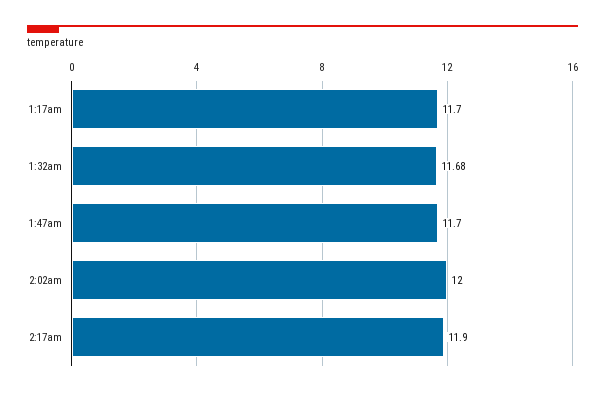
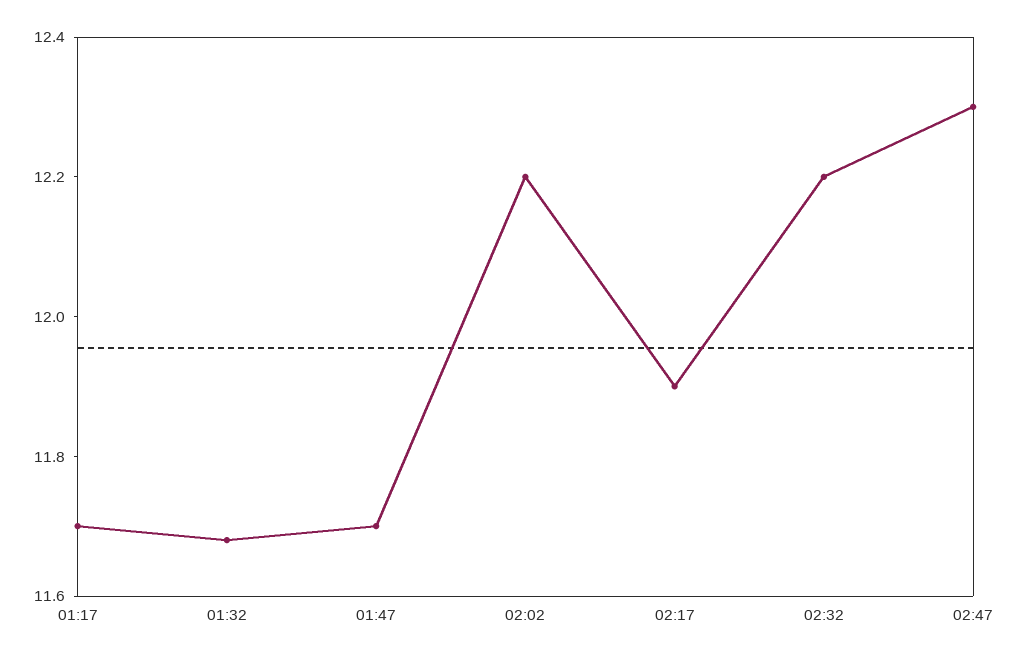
2:02am: 12 -> 12.2
02:32: none -> 12.2
02:47: none -> 12.3

